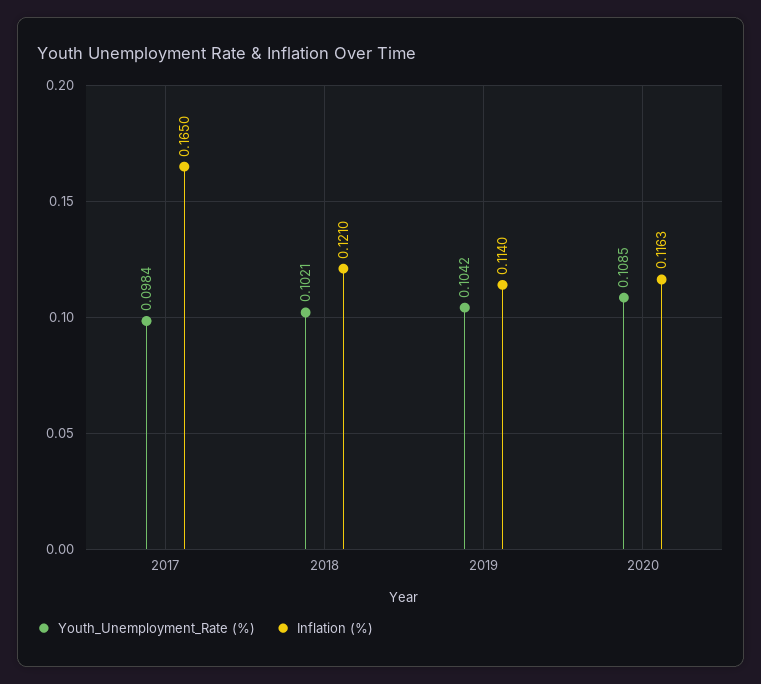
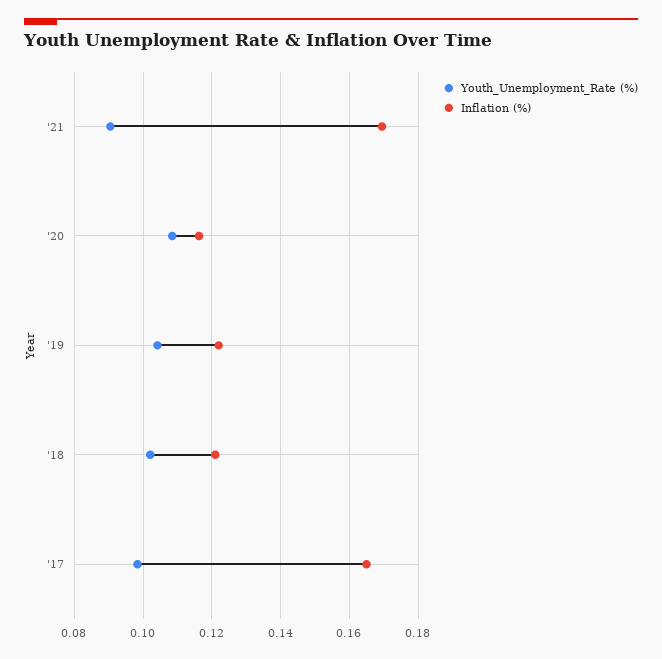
Inflation (%), 2019: 0.114 -> 0.122
Youth_Unemployment_Rate (%), '21: none -> 0.09
Inflation (%), '21: none -> 0.17

